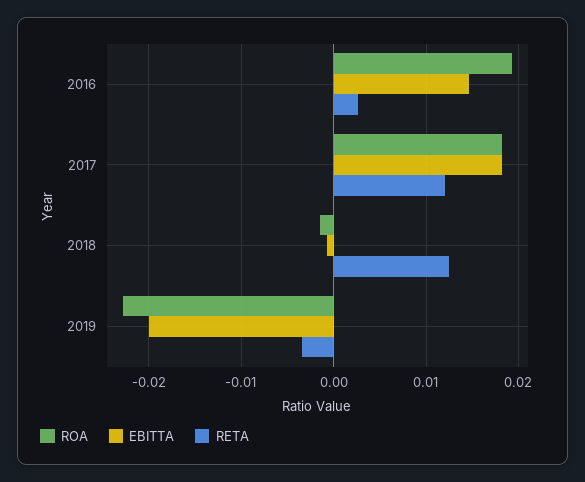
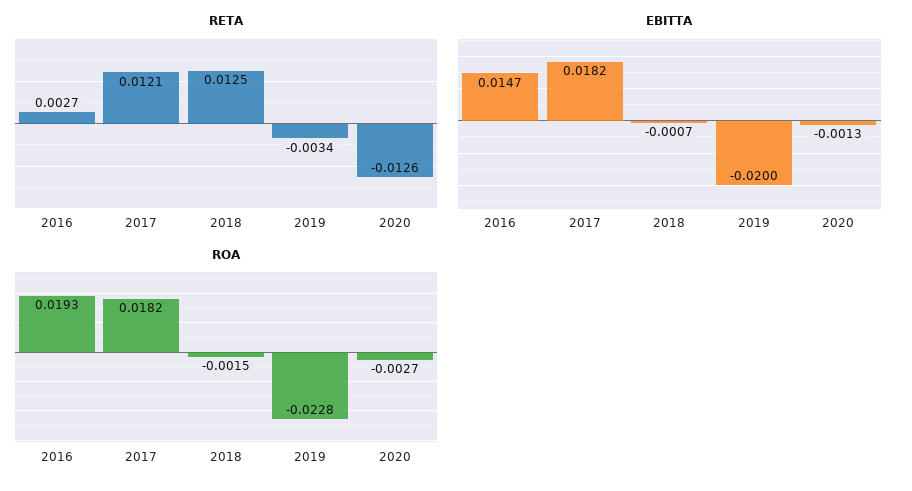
RETA, 2020: none -> -0.0126
EBITTA, 2020: none -> -0.0013
ROA, 2020: none -> -0.0027

